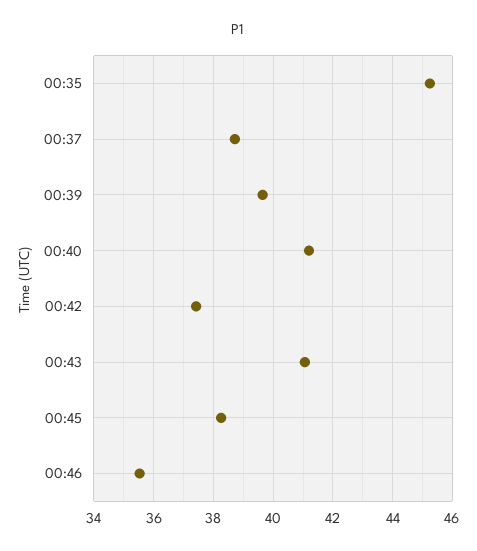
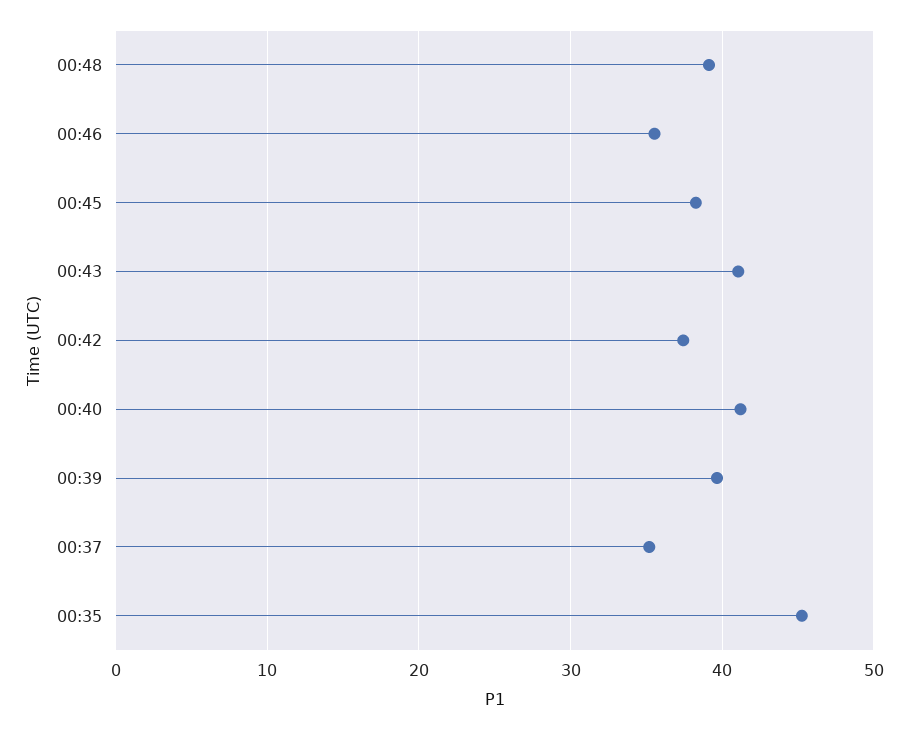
00:37: 38.75 -> 35
00:48: none -> 39

